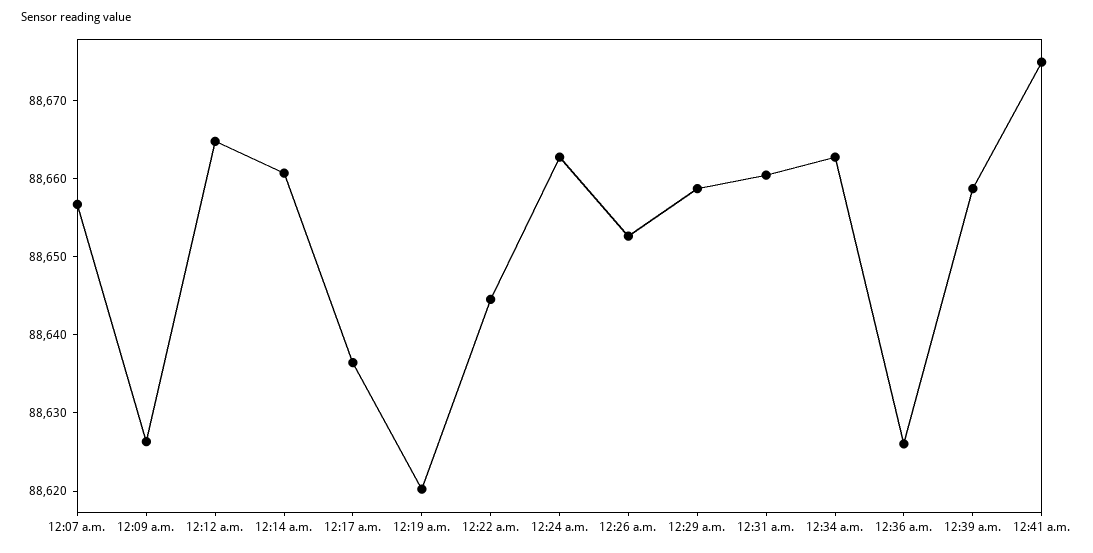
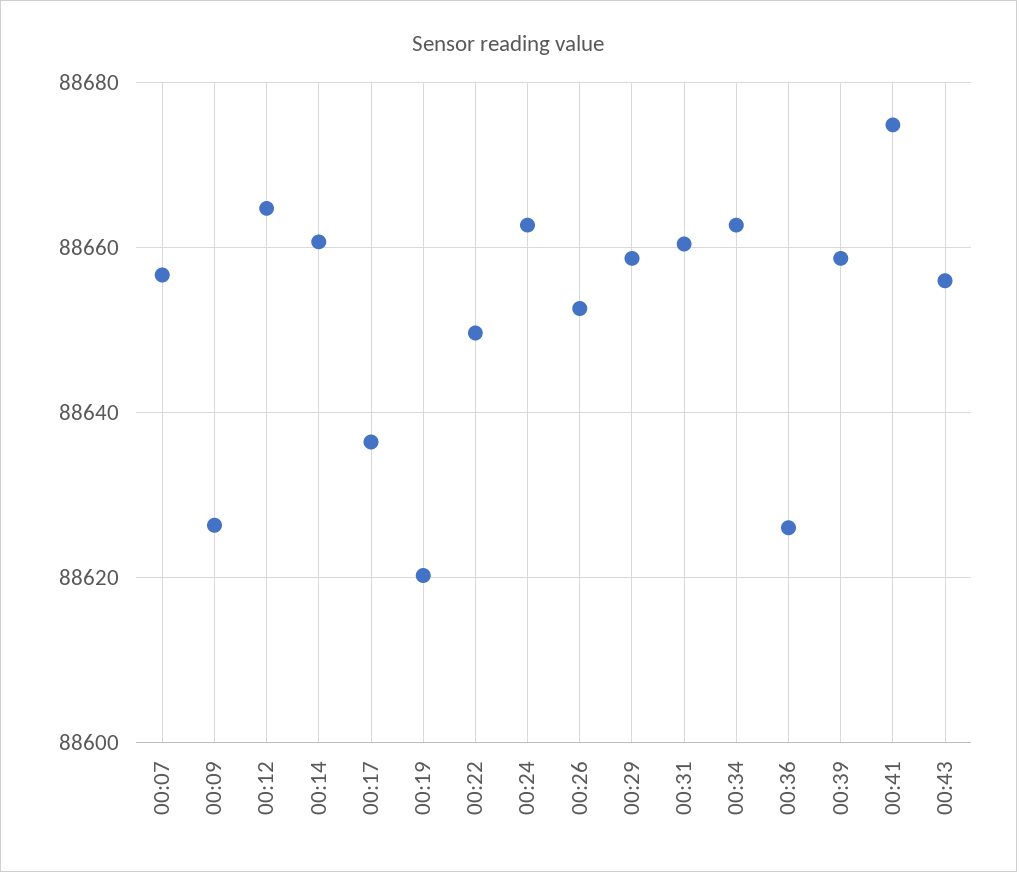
12:22 a.m.: 88644 -> 88650
00:43: none -> 88656

